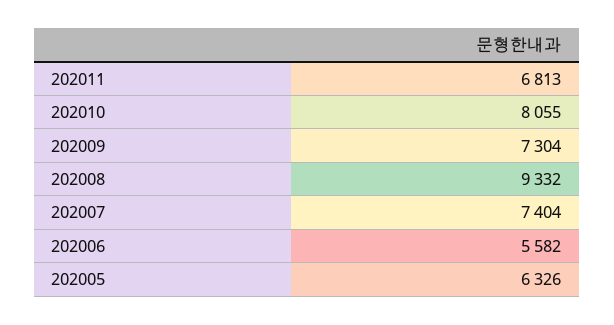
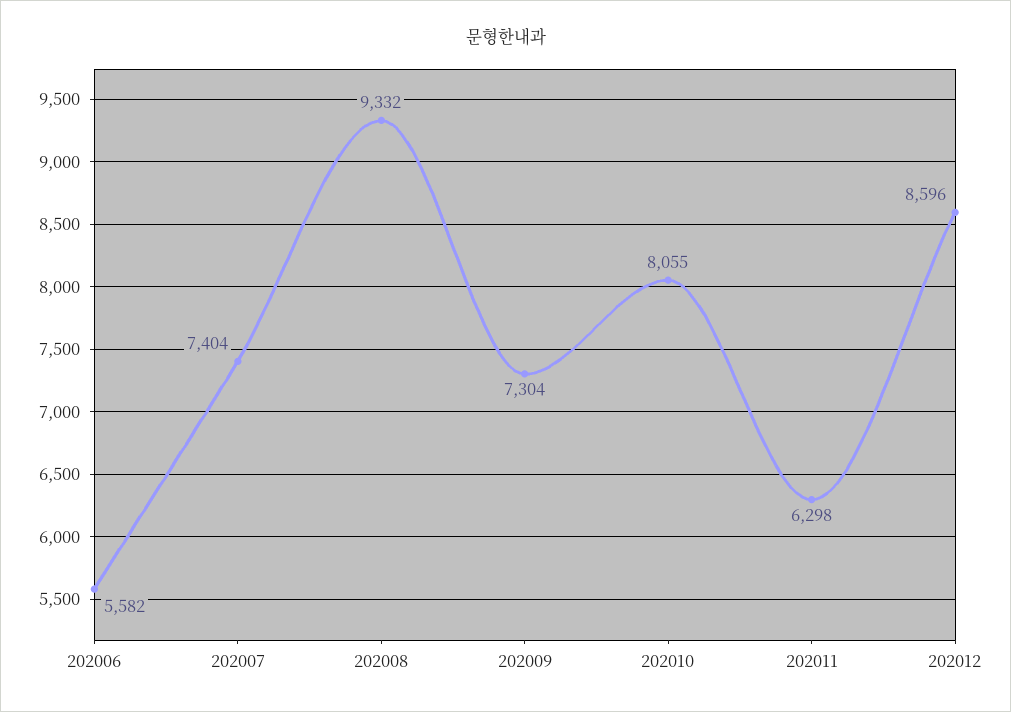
202011: 6813 -> 6298
202005: 6326 -> none
202012: none -> 8596

